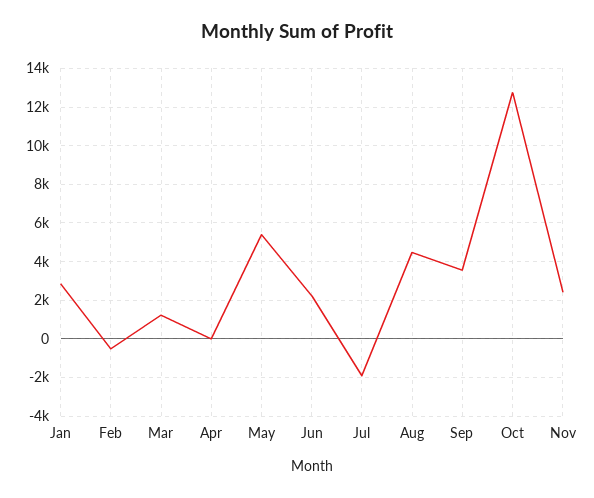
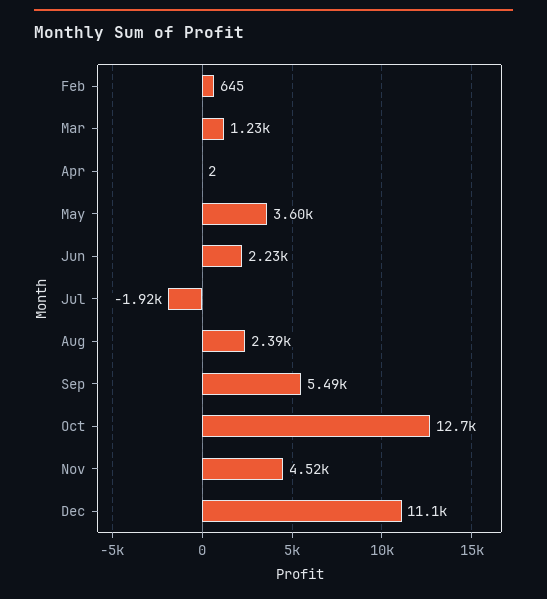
Jan: 3000 -> none
Feb: -500 -> 645
May: 5500 -> 3600
Aug: 4500 -> 2390
Sep: 3500 -> 5490
Nov: 2500 -> 4520
Dec: none -> 11100

